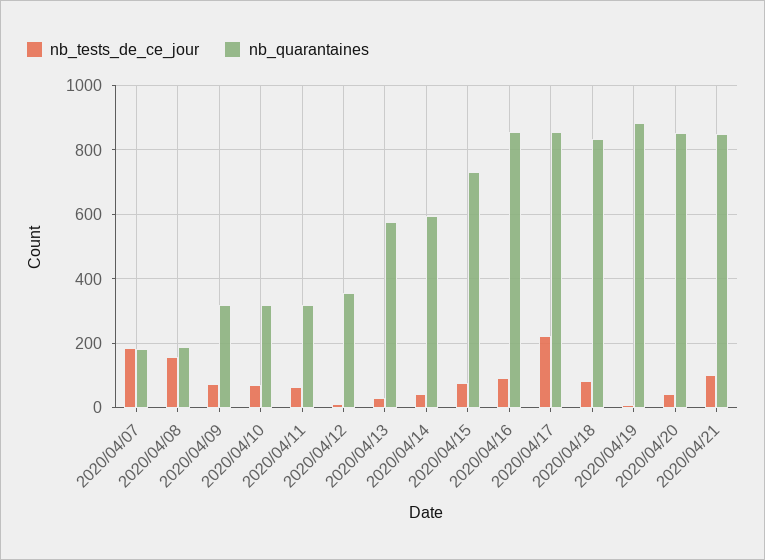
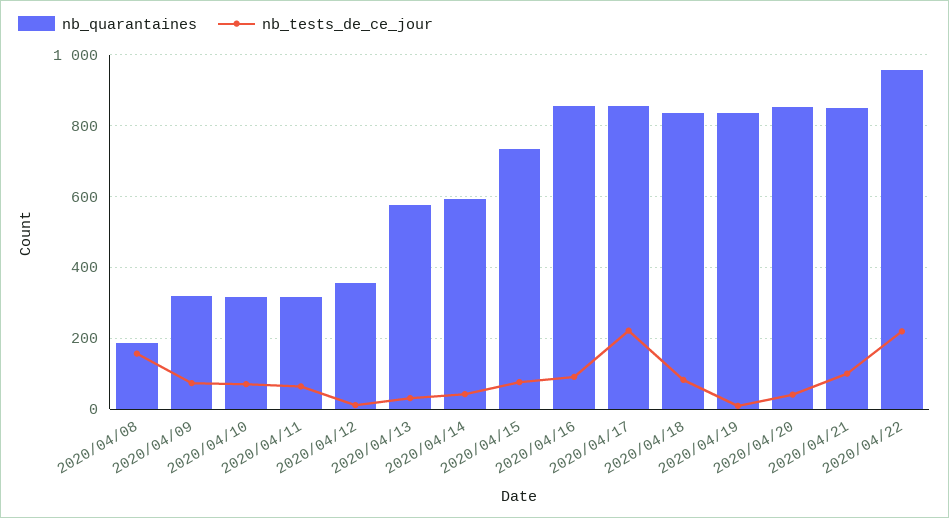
nb_tests_de_ce_jour, 2020/04/07: 180 -> none
nb_quarantaines, 2020/04/07: 180 -> none
nb_quarantaines, 2020/04/19: 880 -> 840
nb_quarantaines, 2020/04/22: none -> 960
nb_tests_de_ce_jour, 2020/04/22: none -> 220

